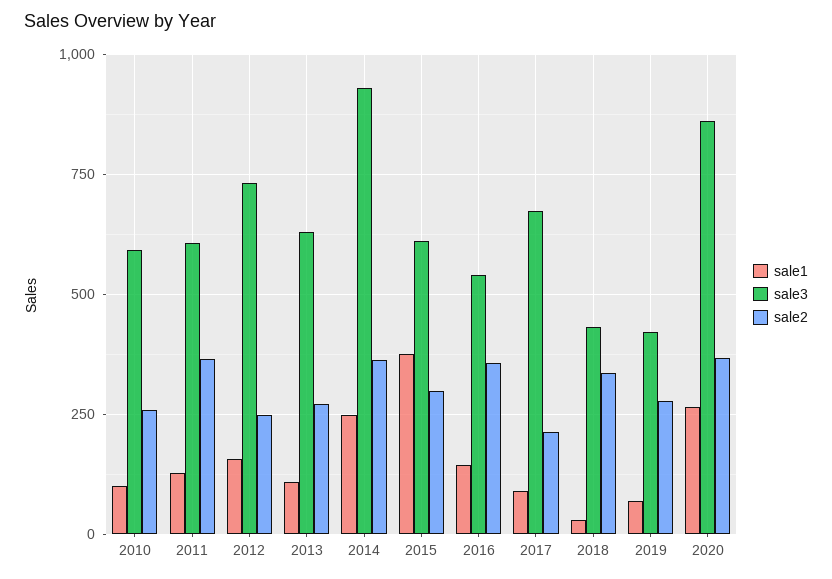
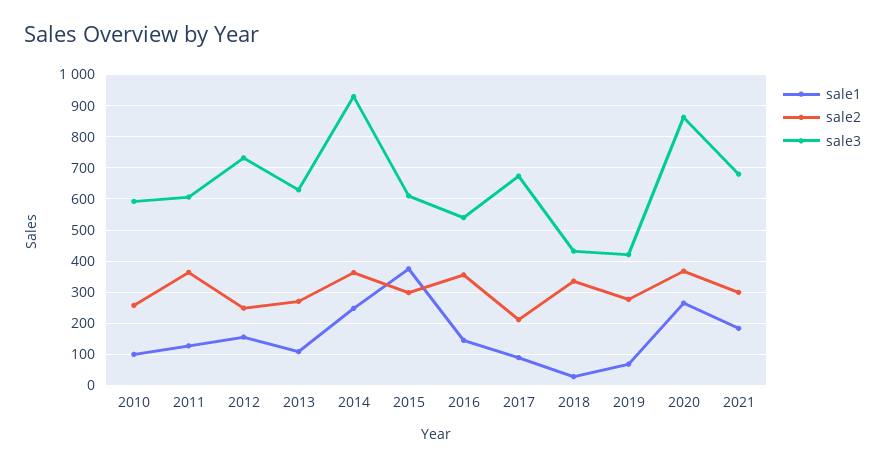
sale1, 2021: none -> 180
sale2, 2021: none -> 300
sale3, 2021: none -> 680

